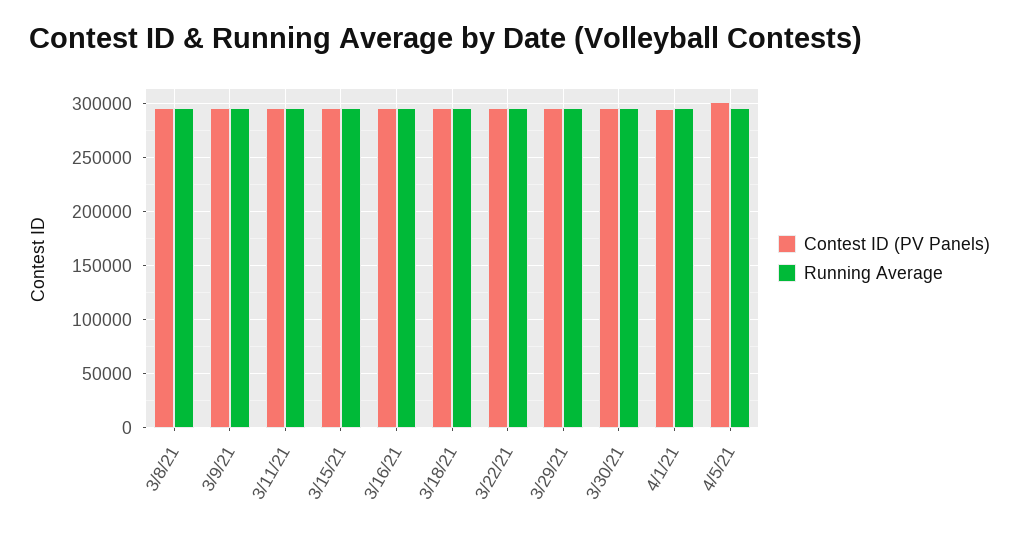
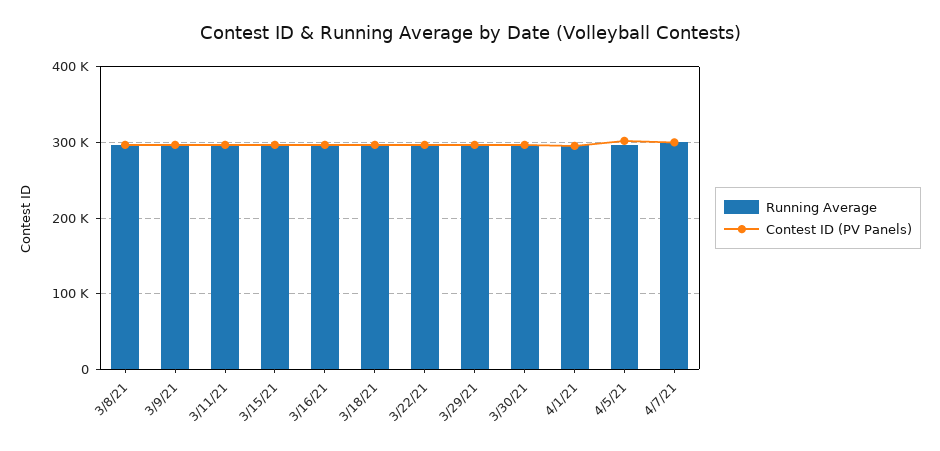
Running Average, 4/7/21: none -> 300000
Contest ID (PV Panels), 4/7/21: none -> 300000

